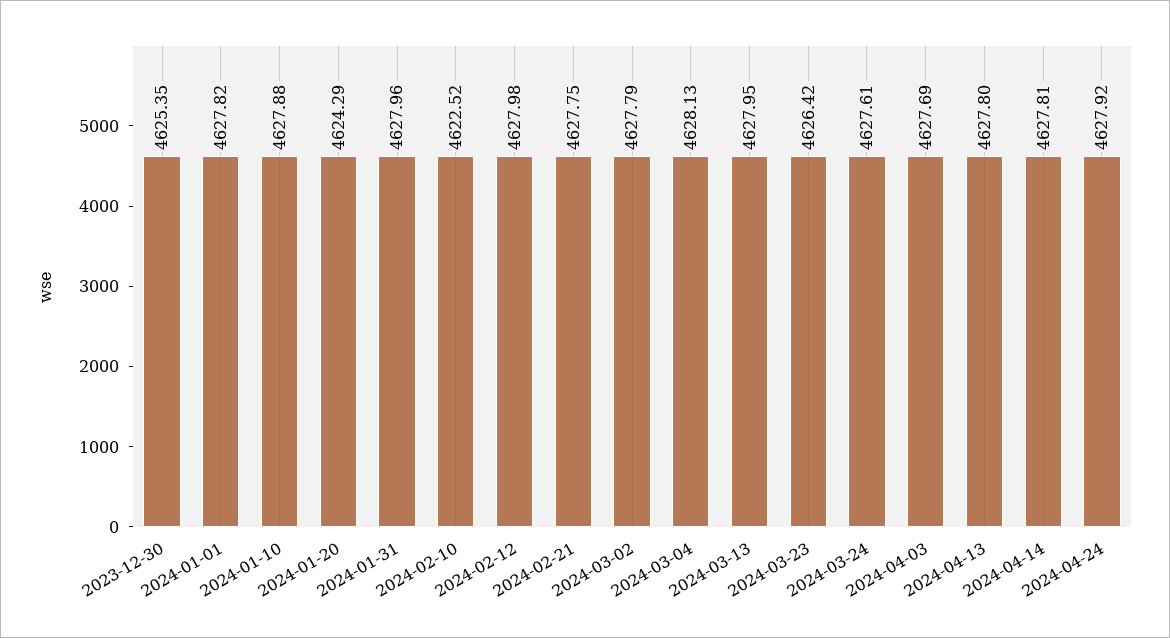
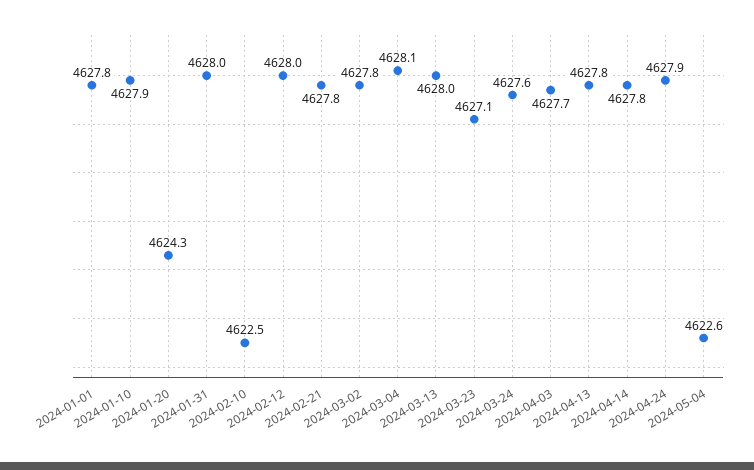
2023-12-30: 4625.35 -> none
2024-03-23: 4626.42 -> 4627.1
2024-05-04: none -> 4622.6

